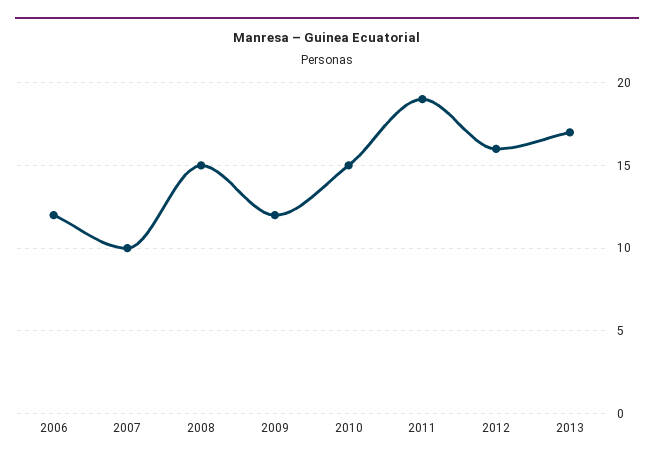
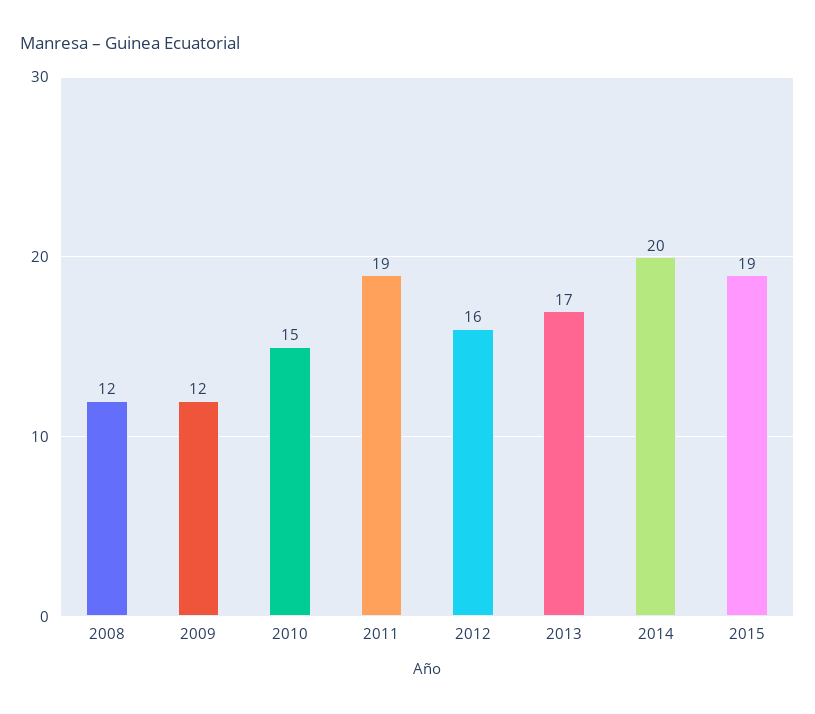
2006: 12 -> none
2007: 10 -> none
2008: 15 -> 12
2014: none -> 20
2015: none -> 19

